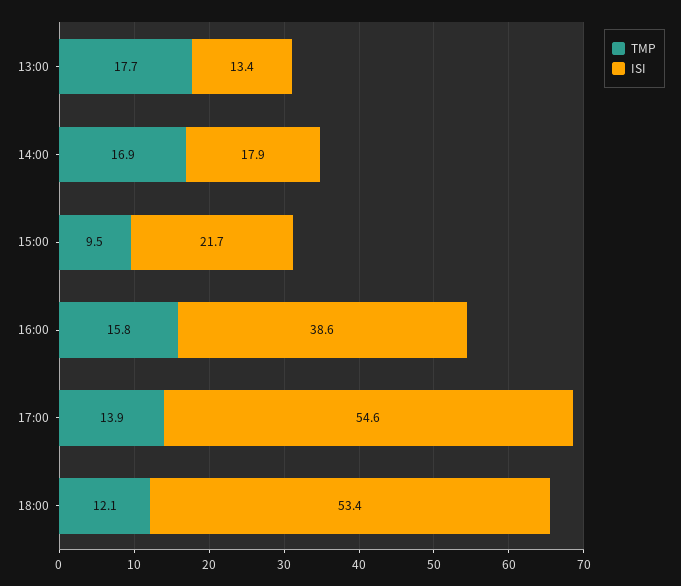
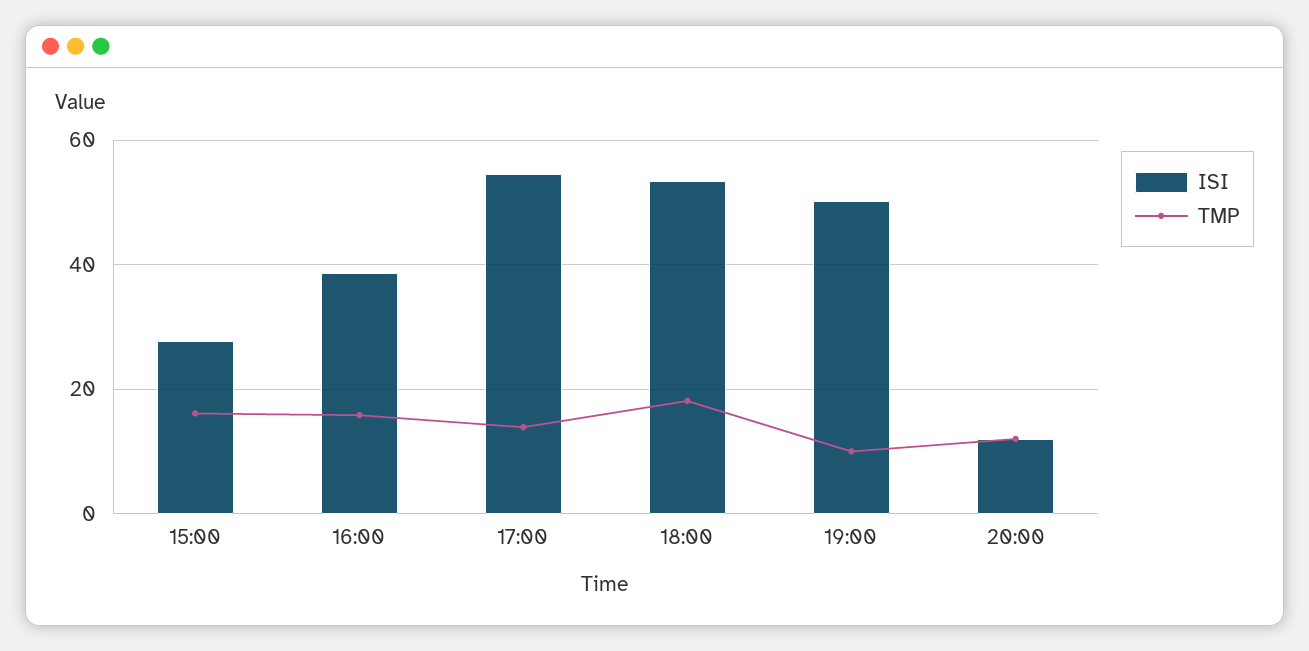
TMP, 13:00: 17.7 -> none
ISI, 13:00: 13.4 -> none
TMP, 14:00: 16.9 -> none
ISI, 14:00: 17.9 -> none
TMP, 15:00: 9.5 -> 16
ISI, 15:00: 21.7 -> 28
TMP, 18:00: 12.1 -> 18
ISI, 19:00: none -> 50
TMP, 19:00: none -> 10
ISI, 20:00: none -> 12
TMP, 20:00: none -> 12

